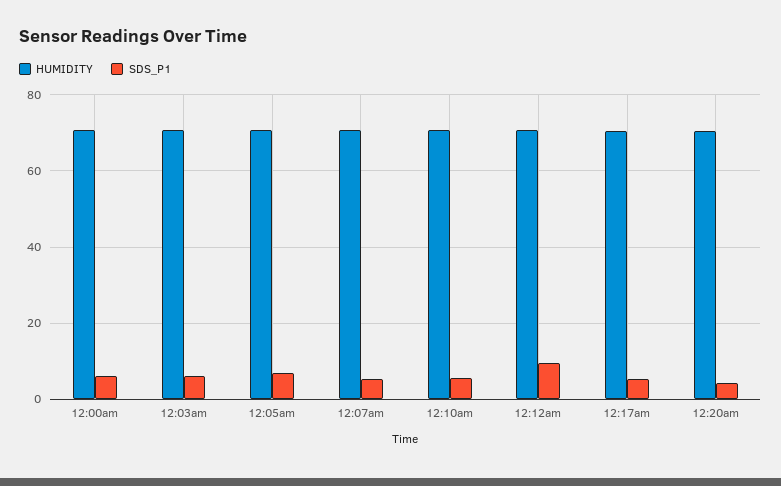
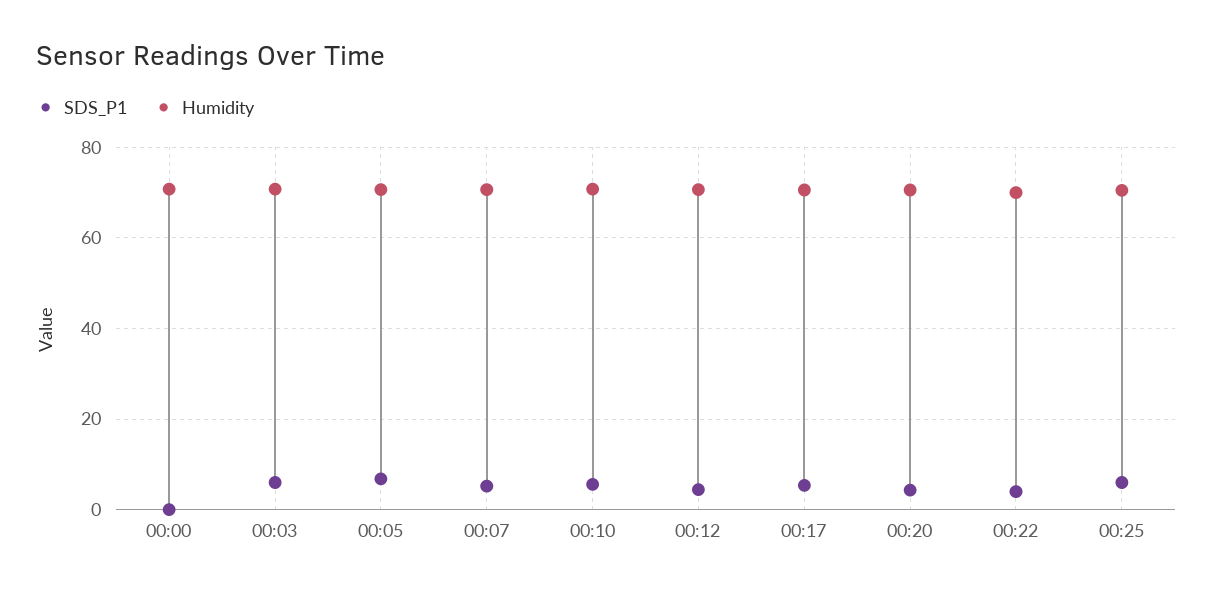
SDS_P1, 12:00am: 6 -> 0
SDS_P1, 12:12am: 10 -> 4
SDS_P1, 00:22: none -> 4
HUMIDITY, 00:22: none -> 70
SDS_P1, 00:25: none -> 6
HUMIDITY, 00:25: none -> 70

